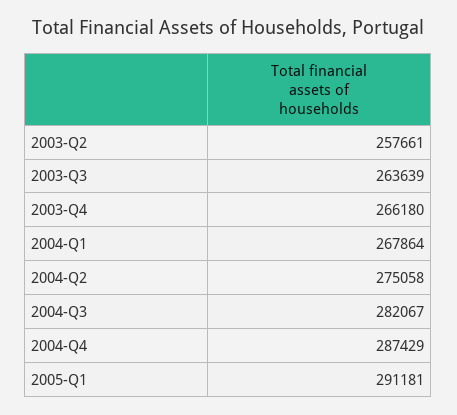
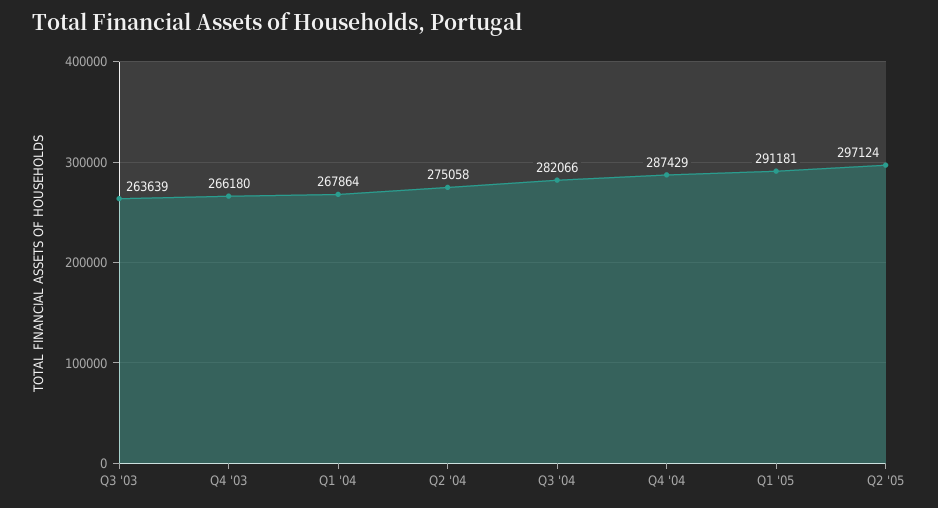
2003-Q2: 257661 -> none
2004-Q3: 282067 -> 282066
Q2 '05: none -> 297124

